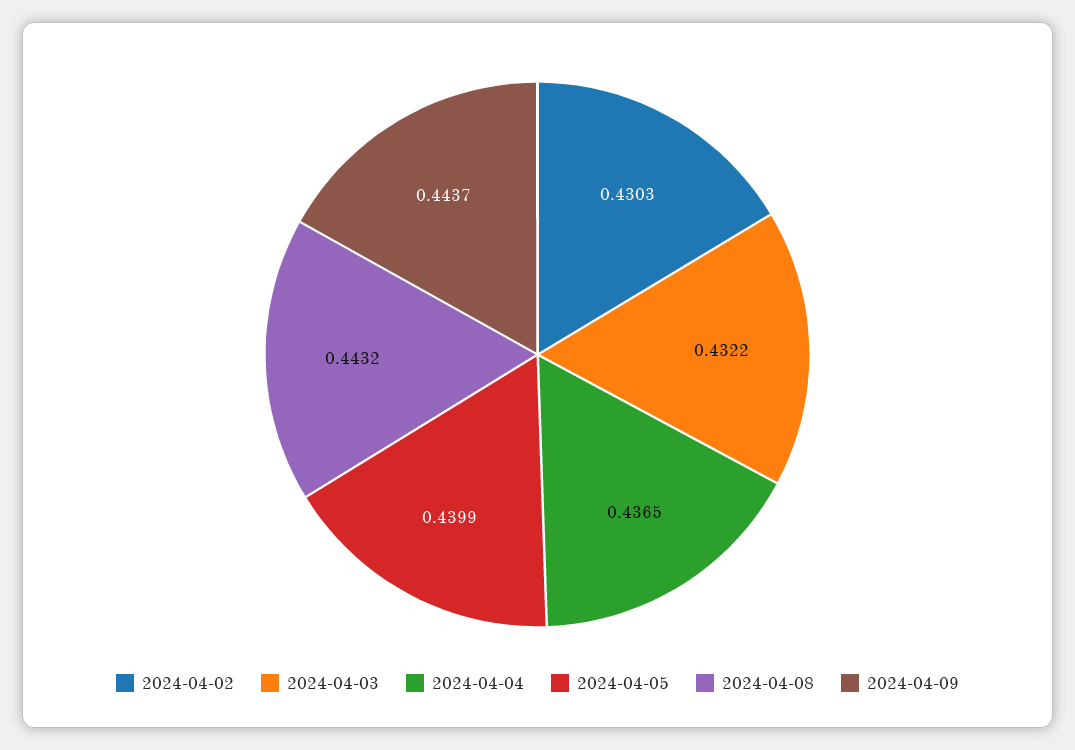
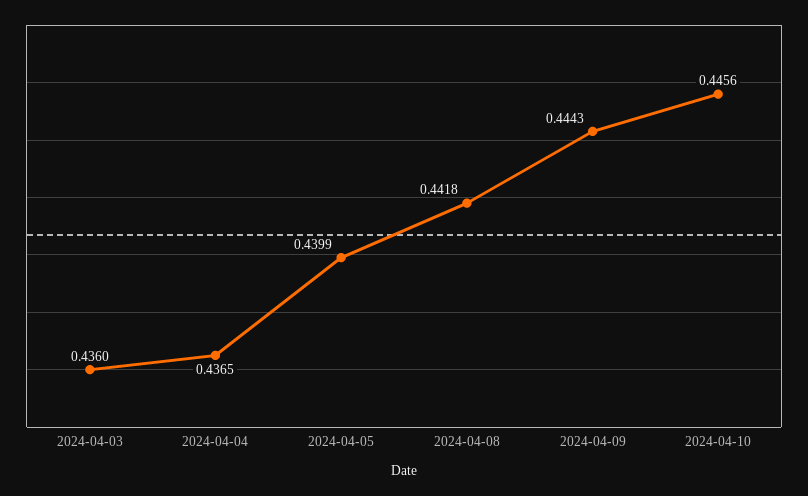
2024-04-02: 0.4303 -> none
2024-04-03: 0.4322 -> 0.436
2024-04-08: 0.4432 -> 0.4418
2024-04-09: 0.4437 -> 0.4443
2024-04-10: none -> 0.4456

